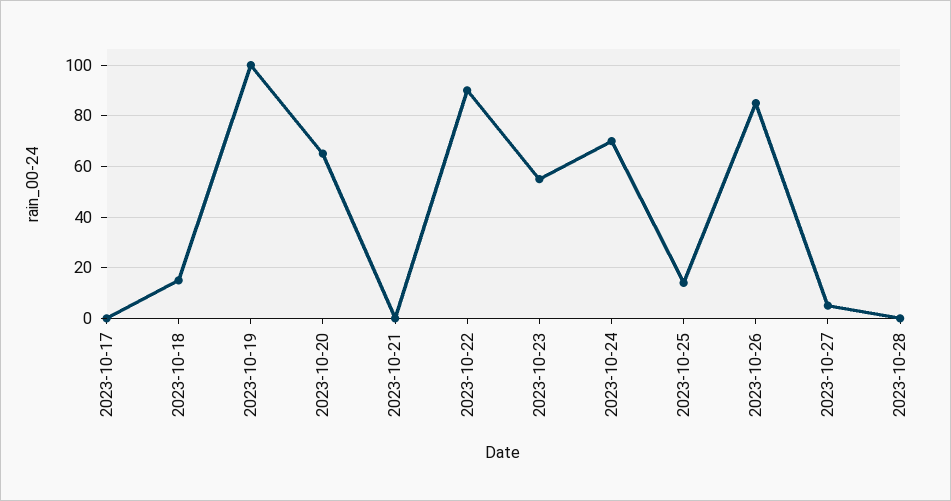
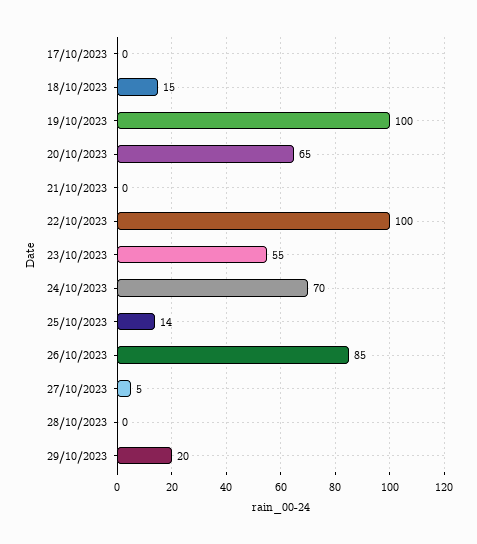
2023-10-22: 90 -> 100
29/10/2023: none -> 20

